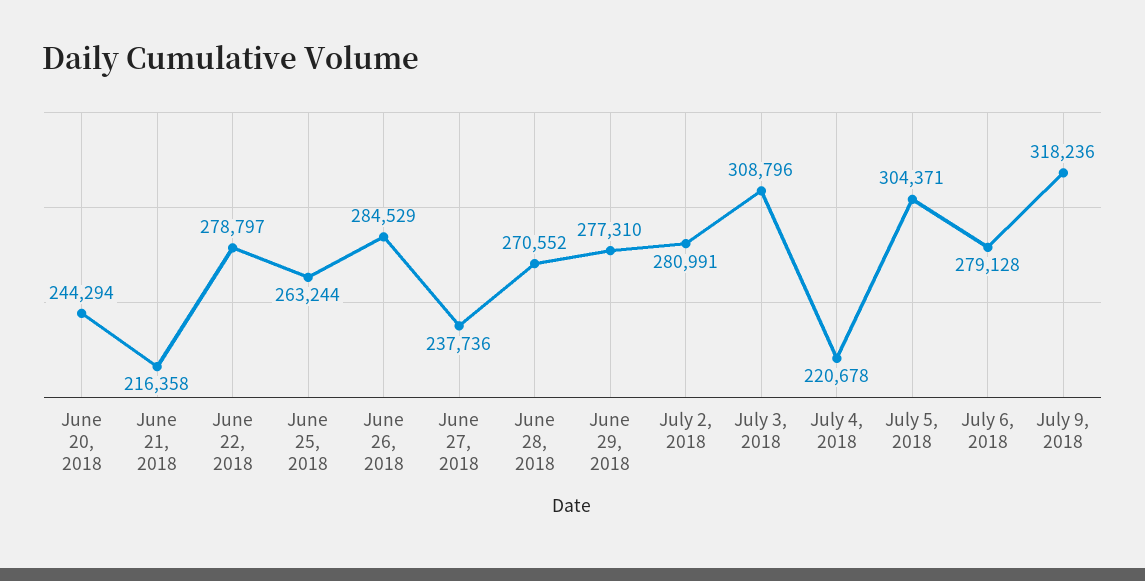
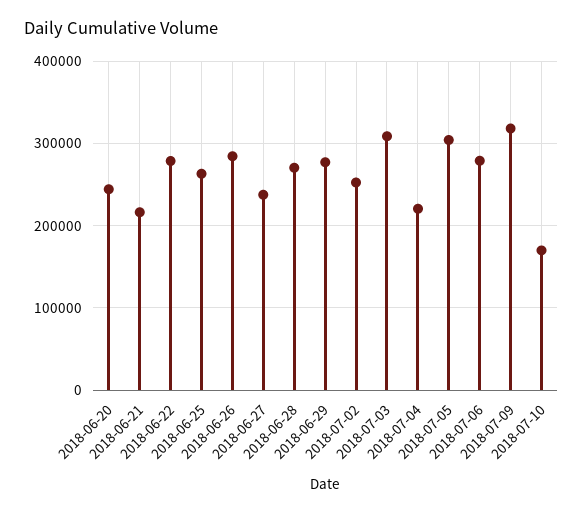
July 2, 2018: 280991 -> 250000
2018-07-10: none -> 170000

